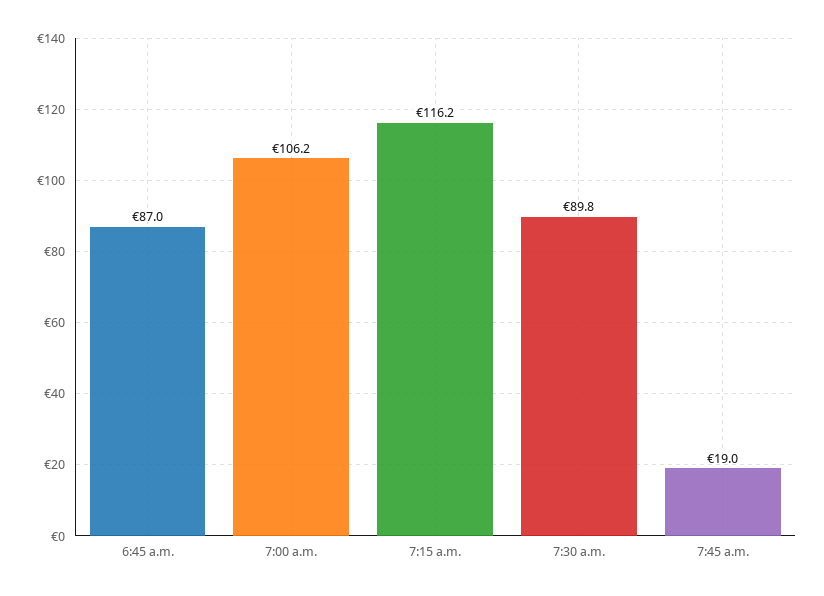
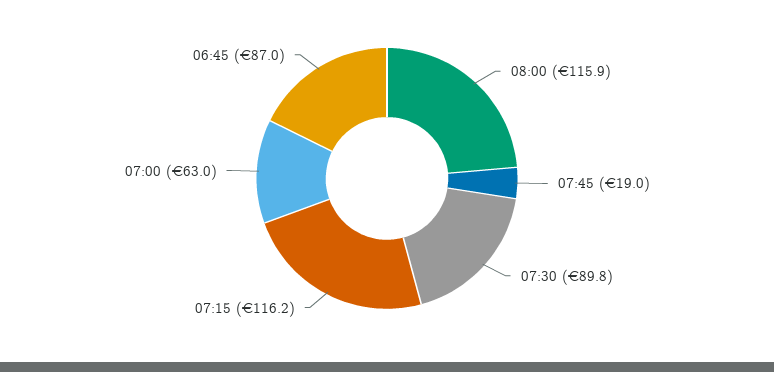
7:00 a.m.: 106.2 -> 63
08:00: none -> 115.9

